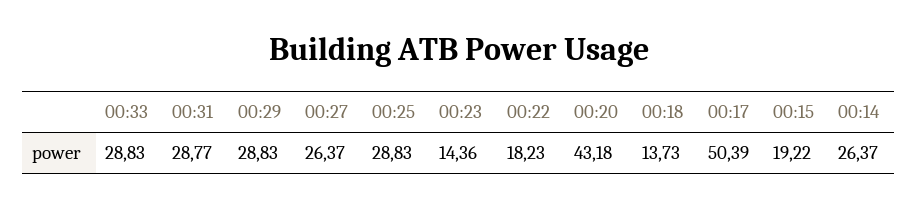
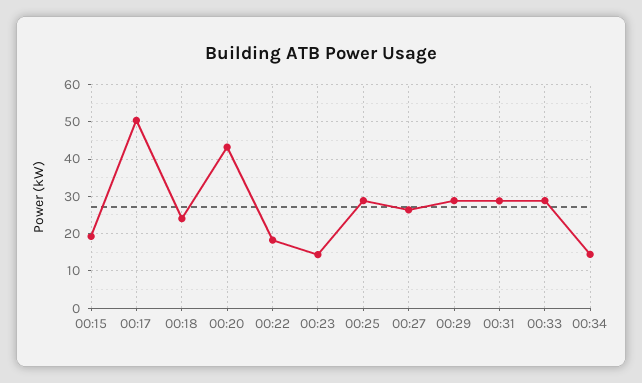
00:18: 13.73 -> 24
00:14: 26.37 -> none
00:34: none -> 14

